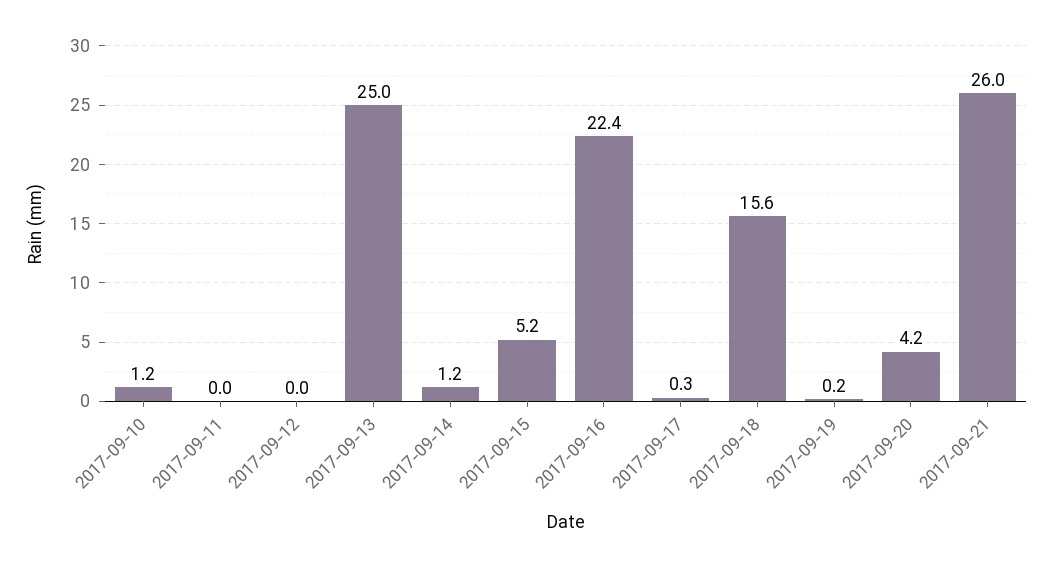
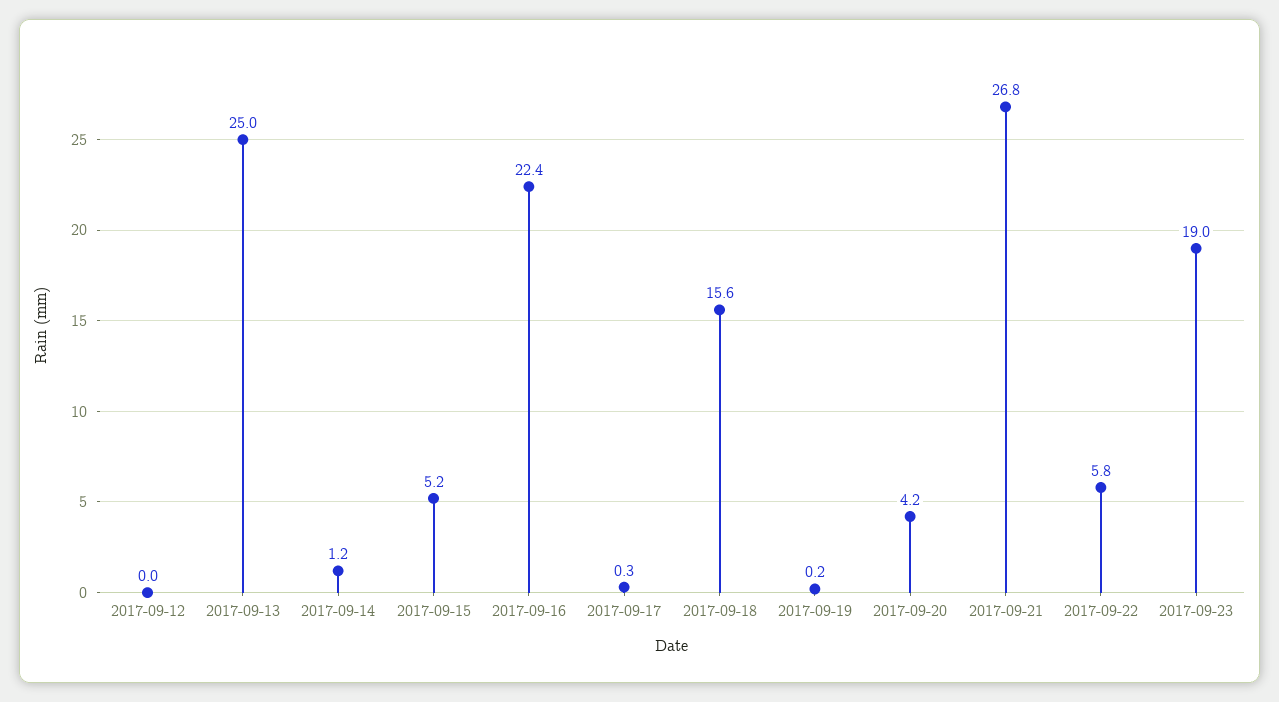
2017-09-10: 1.2 -> none
2017-09-11: 0 -> none
2017-09-21: 26 -> 26.8
2017-09-22: none -> 5.8
2017-09-23: none -> 19

